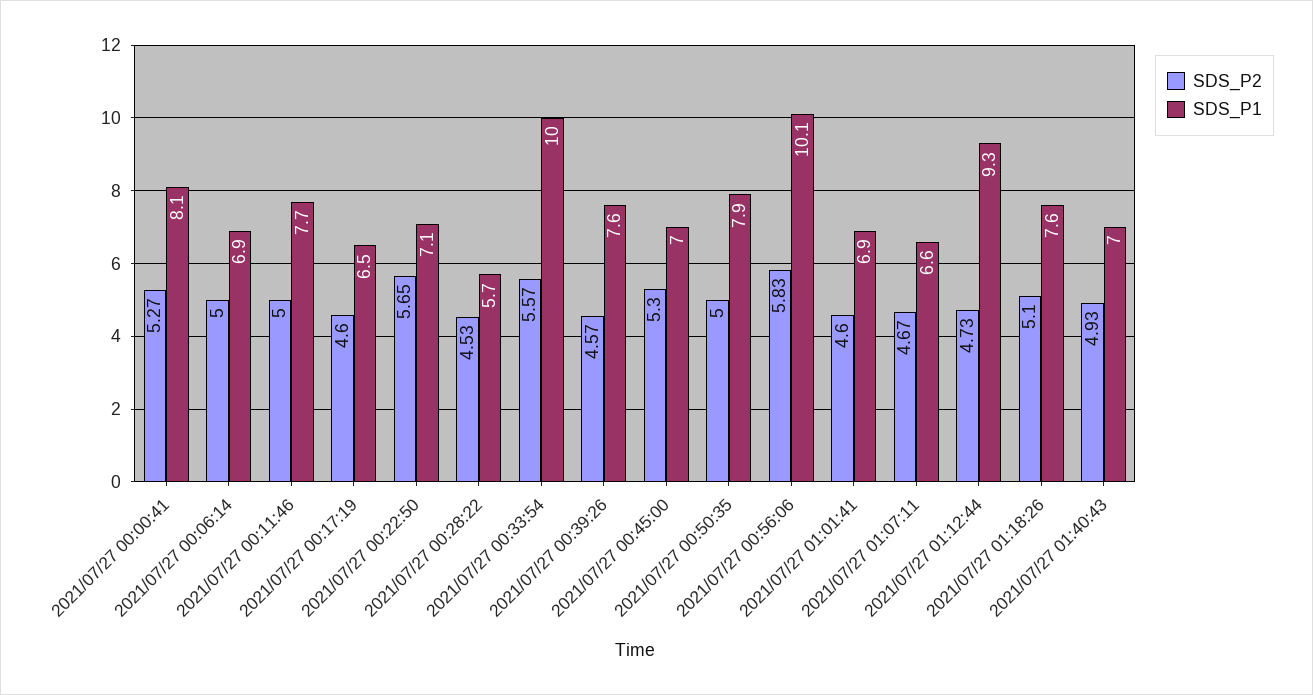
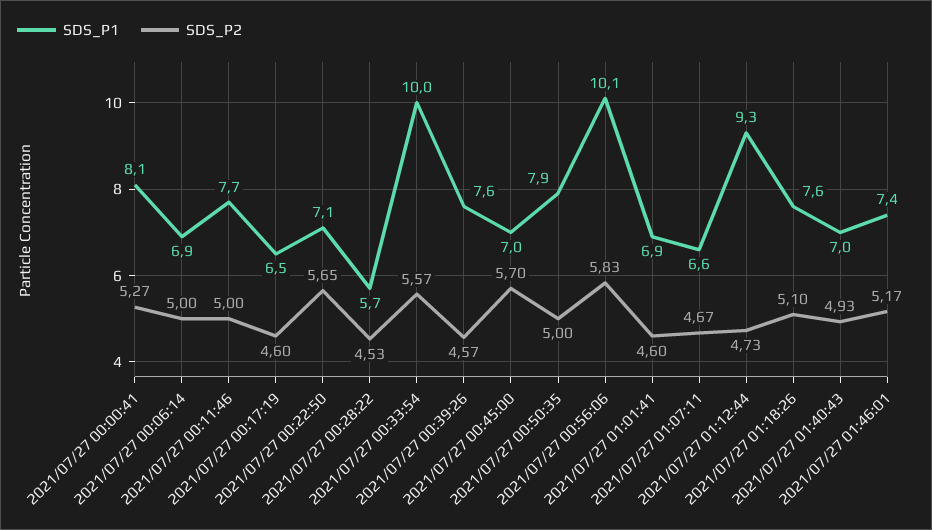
SDS_P2, 2021/07/27 00:45:00: 5.3 -> 5.7
SDS_P1, 2021/07/27 01:46:01: none -> 7.4
SDS_P2, 2021/07/27 01:46:01: none -> 5.17

